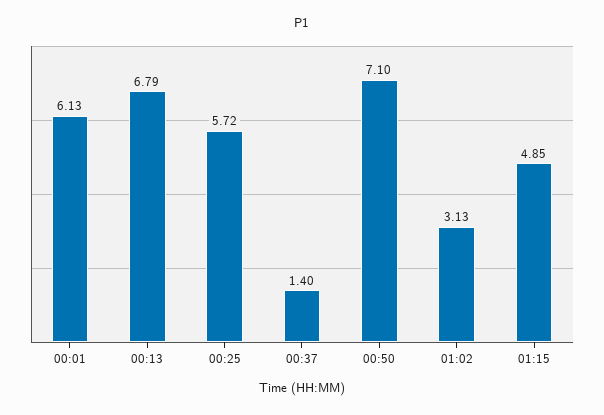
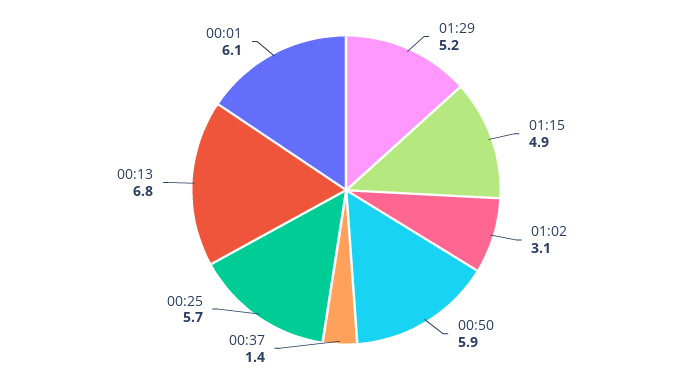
00:50: 7.1 -> 5.9
01:29: none -> 5.2

